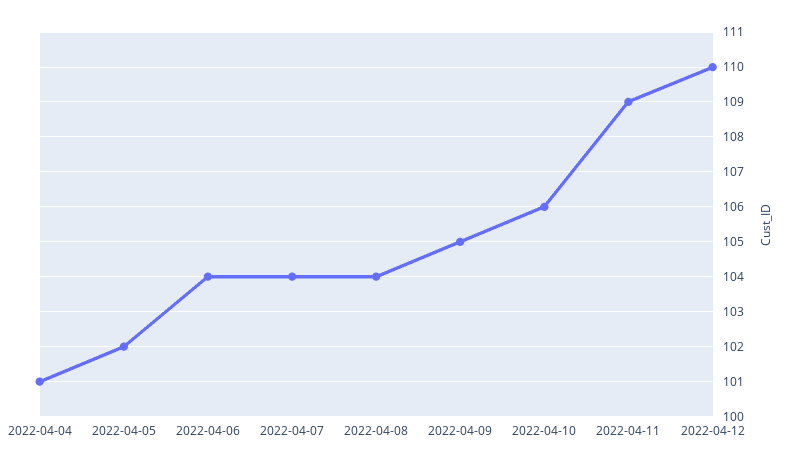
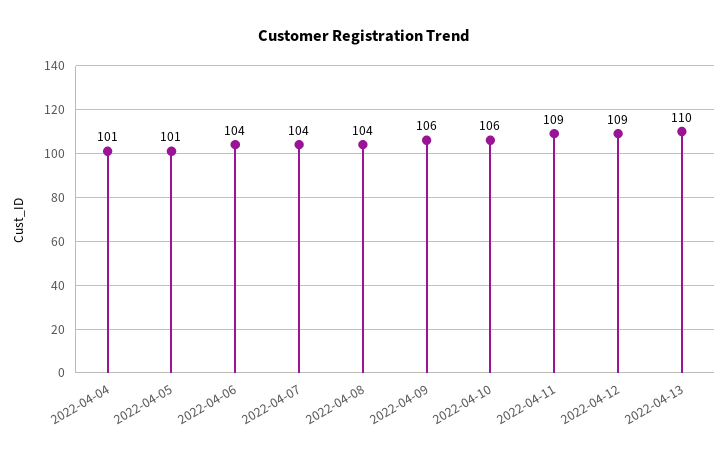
2022-04-05: 102 -> 101
2022-04-09: 105 -> 106
2022-04-12: 110 -> 109
2022-04-13: none -> 110

